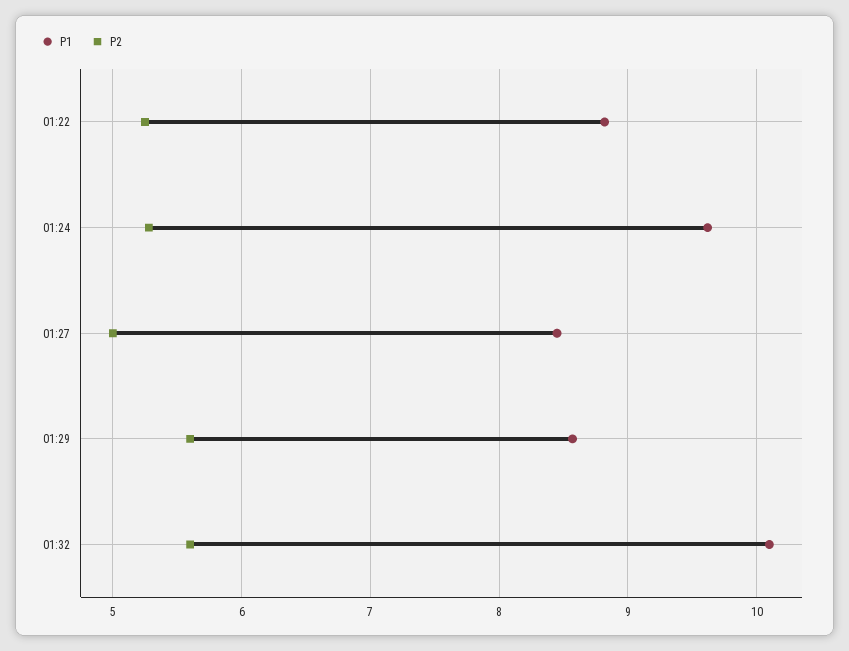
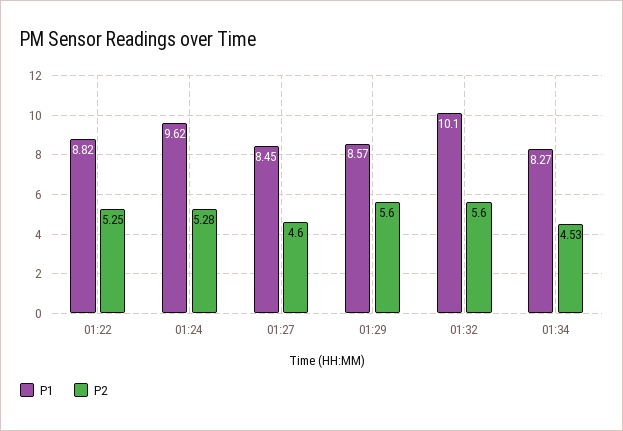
P2, 01:27: 5 -> 4.6
P1, 01:34: none -> 8.27
P2, 01:34: none -> 4.53

